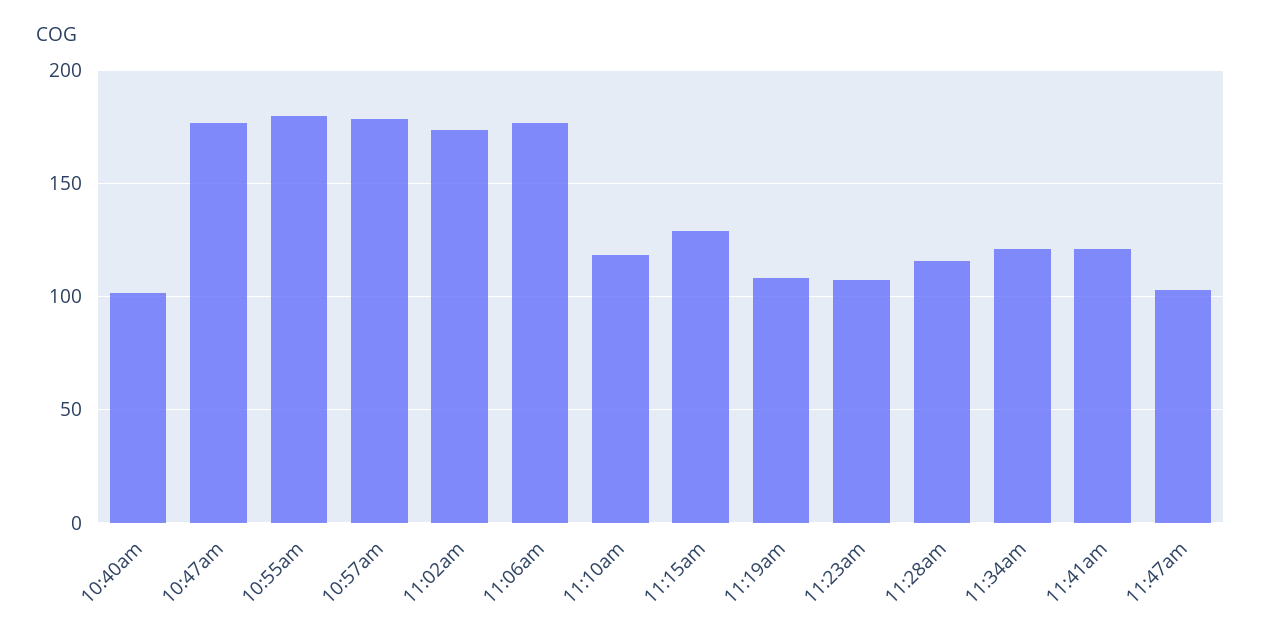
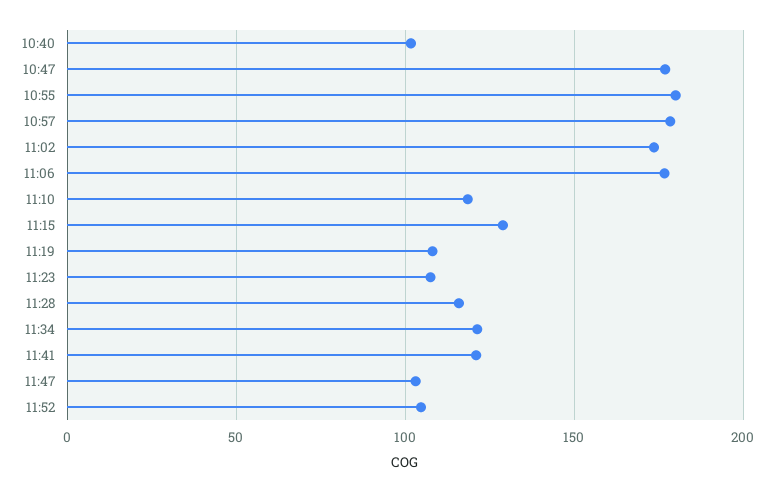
11:52: none -> 105

